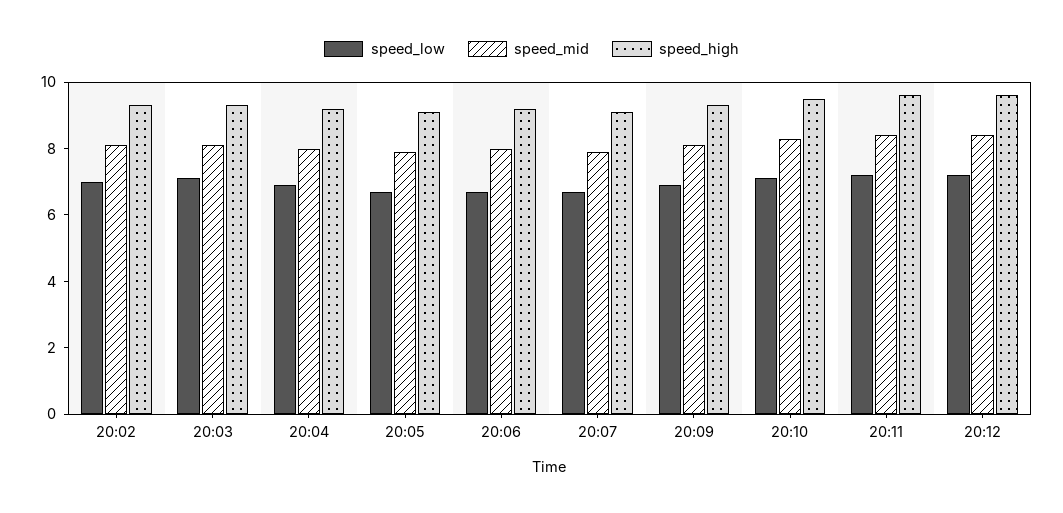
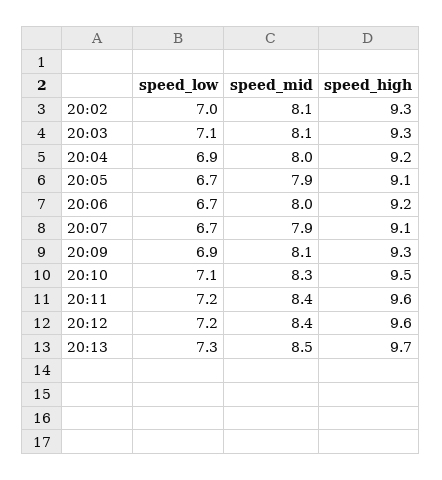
speed_low, 20:13: none -> 7.3
speed_mid, 20:13: none -> 8.5
speed_high, 20:13: none -> 9.7

